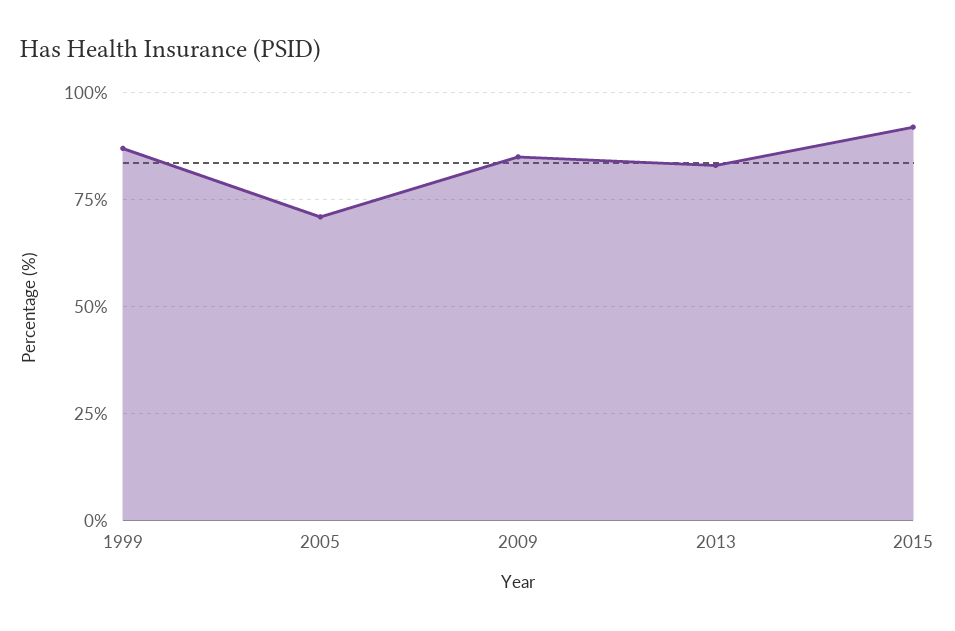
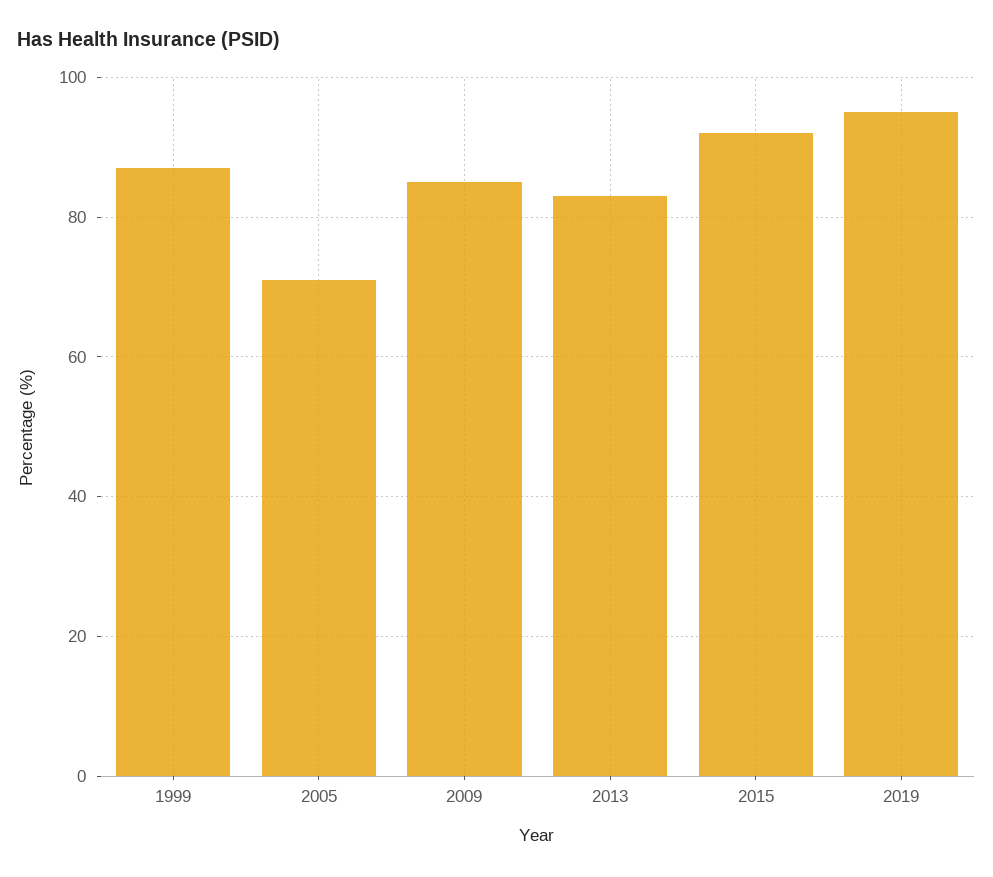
2019: none -> 95

